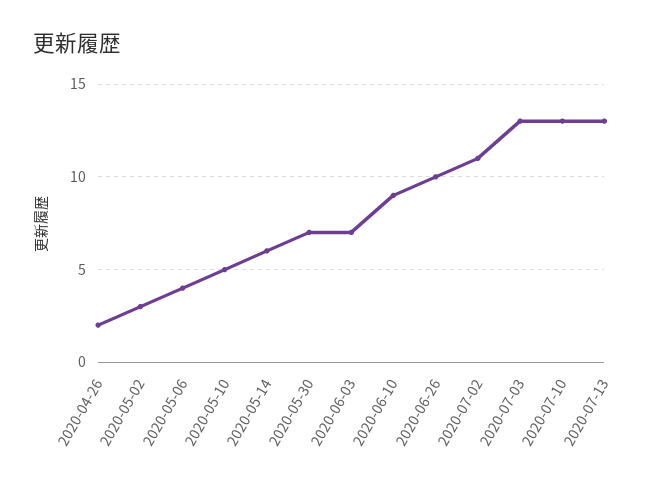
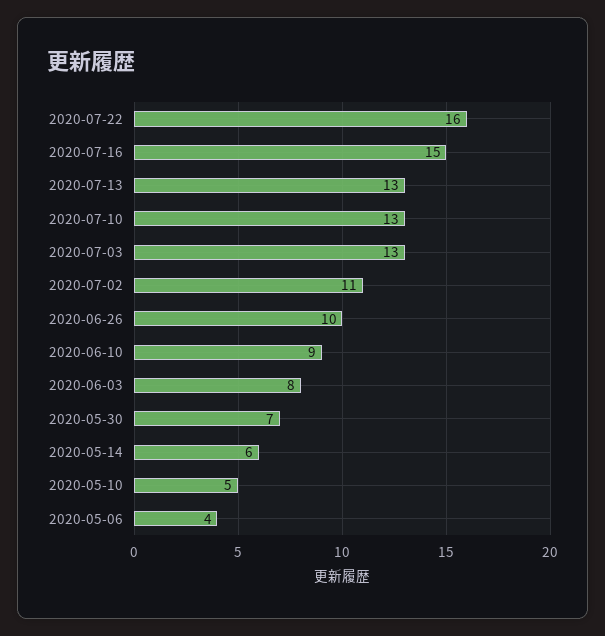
2020-04-26: 2 -> none
2020-05-02: 3 -> none
2020-06-03: 7 -> 8
2020-07-22: none -> 16
2020-07-16: none -> 15

